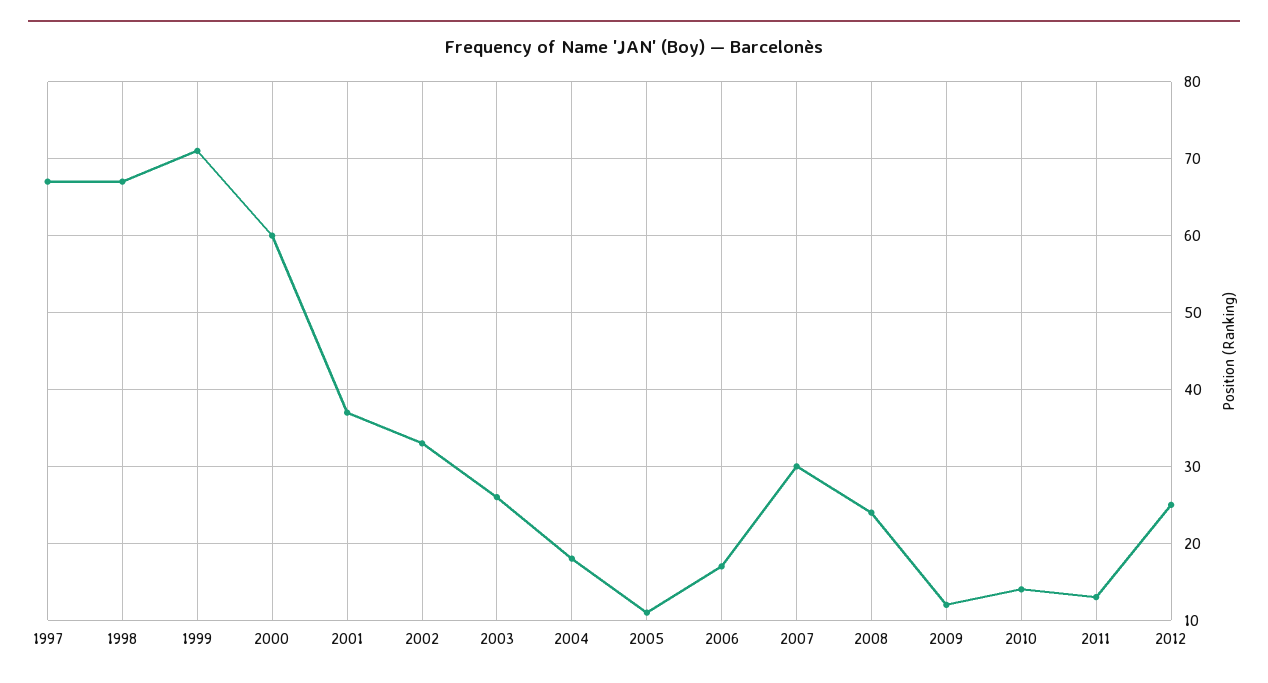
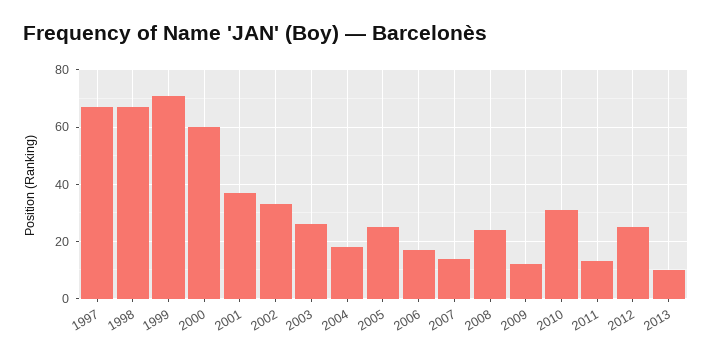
2005: 11 -> 25
2007: 30 -> 15
2010: 14 -> 30
2013: none -> 10

